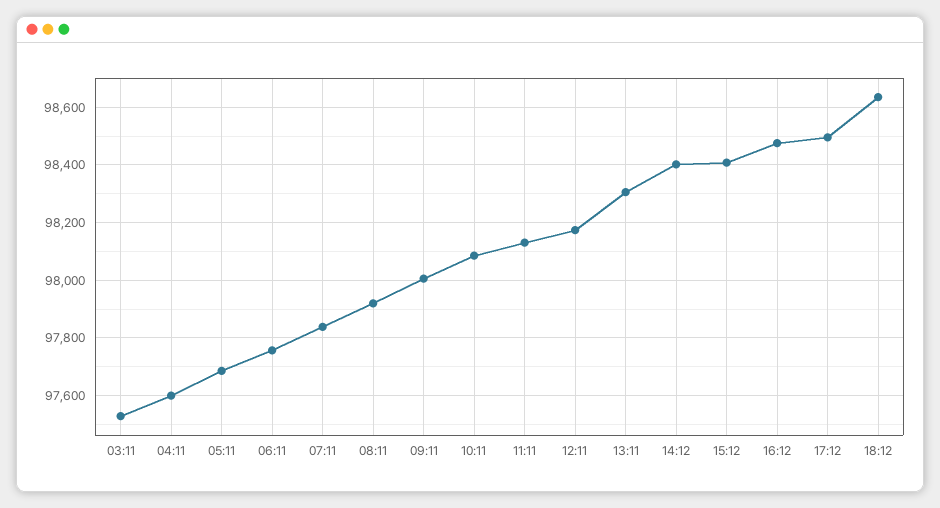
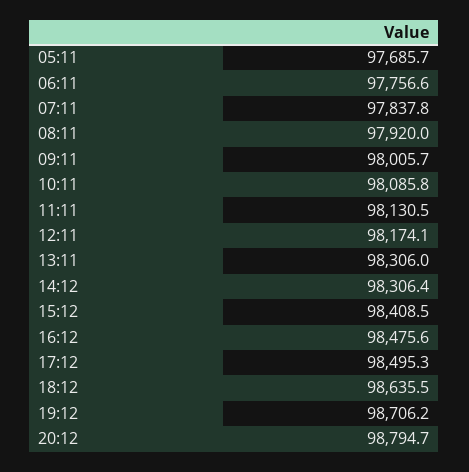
03:11: 97525 -> none
04:11: 97600 -> none
14:12: 98400 -> 98306.4
19:12: none -> 98706.2
20:12: none -> 98794.7

